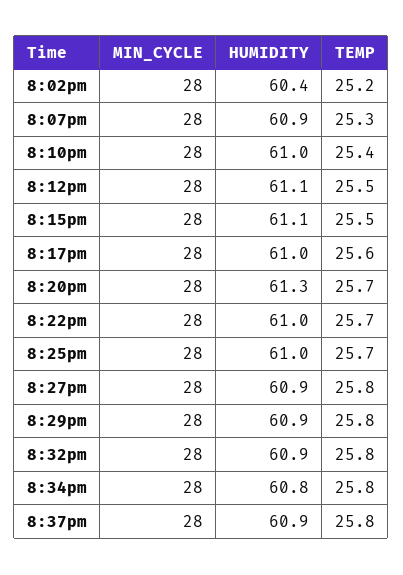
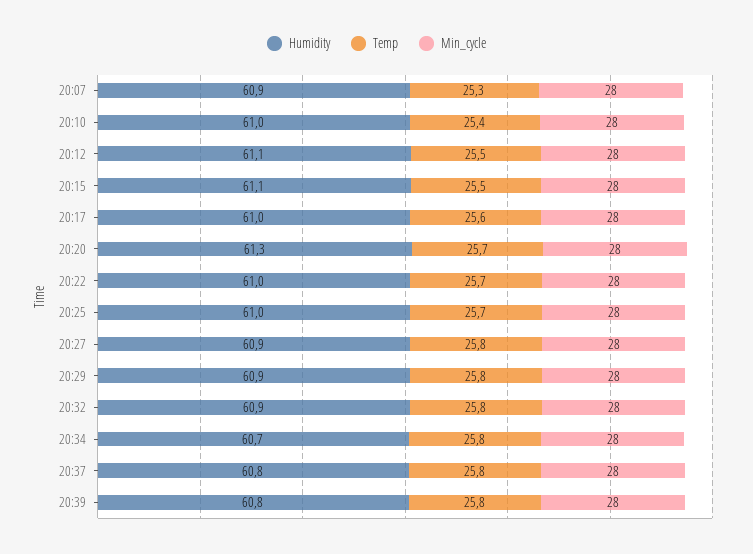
MIN_CYCLE, 8:02pm: 28 -> none
HUMIDITY, 8:02pm: 60.4 -> none
TEMP, 8:02pm: 25.2 -> none
HUMIDITY, 8:34pm: 60.8 -> 60.7
HUMIDITY, 8:37pm: 60.9 -> 60.8
HUMIDITY, 20:39: none -> 60.8
TEMP, 20:39: none -> 25.8
MIN_CYCLE, 20:39: none -> 28

